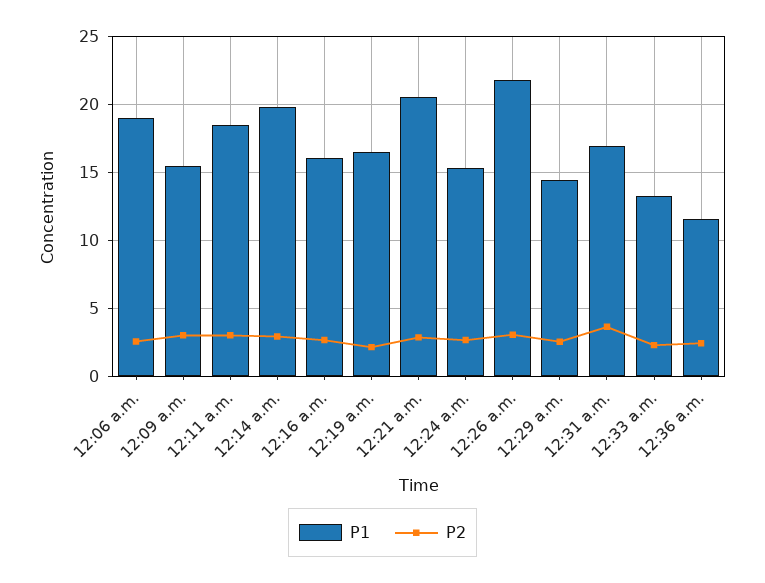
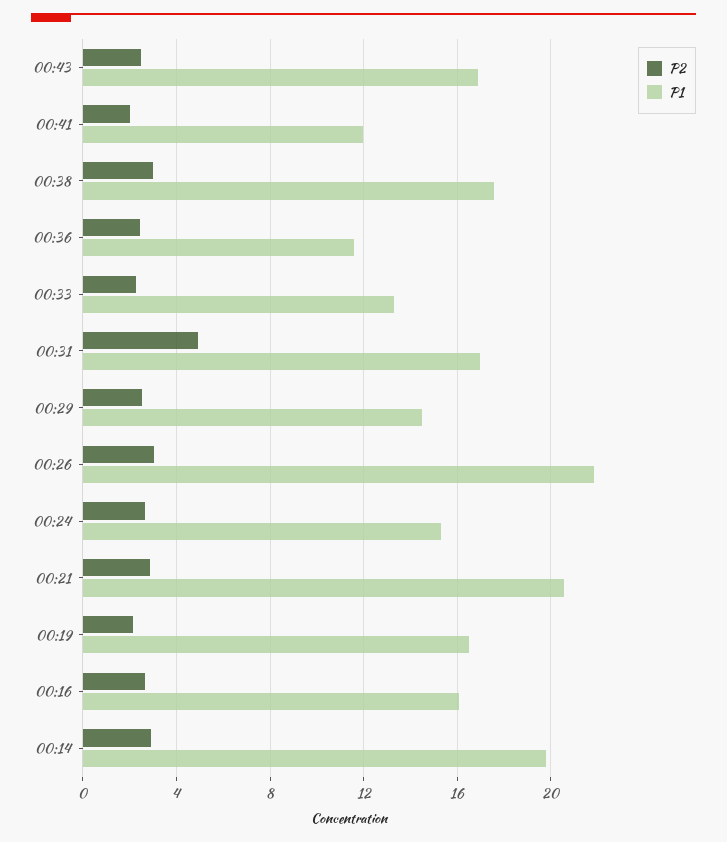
P1, 12:06 a.m.: 19 -> none
P2, 12:06 a.m.: 2.5 -> none
P1, 12:09 a.m.: 15.5 -> none
P2, 12:09 a.m.: 3 -> none
P1, 12:11 a.m.: 18.5 -> none
P2, 12:11 a.m.: 3 -> none
P2, 12:31 a.m.: 3.5 -> 5
P2, 00:43: none -> 2.5
P1, 00:43: none -> 17
P2, 00:41: none -> 2
P1, 00:41: none -> 12
P2, 00:38: none -> 3
P1, 00:38: none -> 17.5

